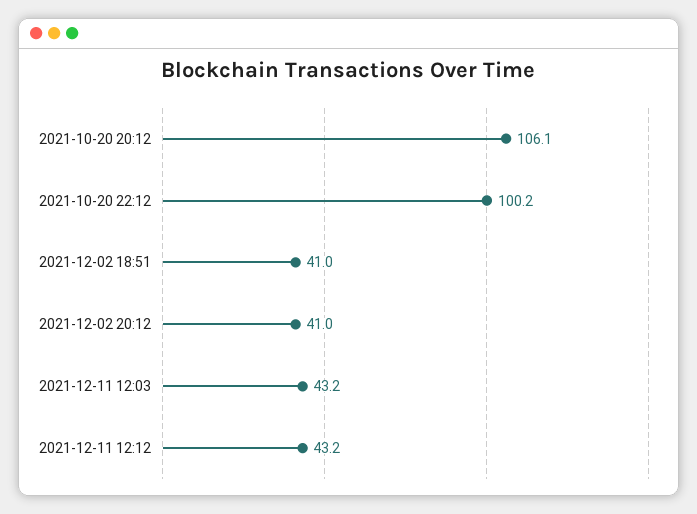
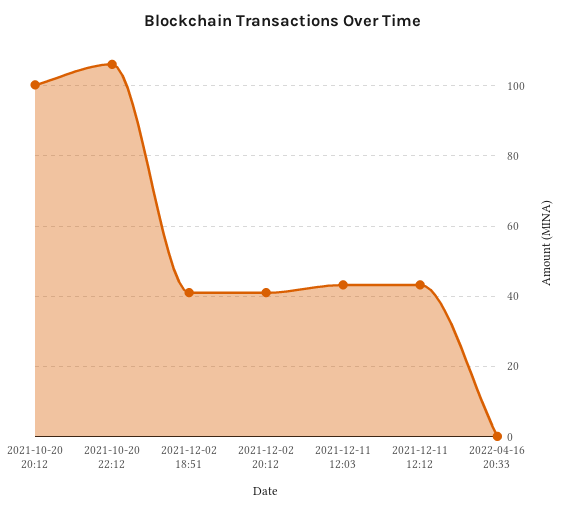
2021-10-20 20:12: 106.1 -> 100
2021-10-20 22:12: 100.2 -> 106
2022-04-16 20:33: none -> 0

